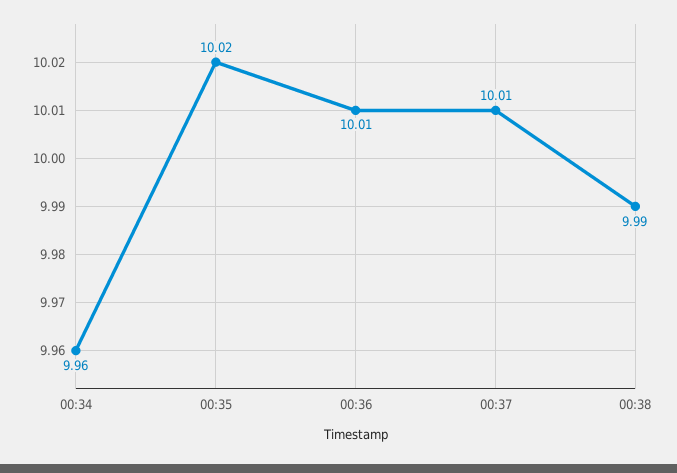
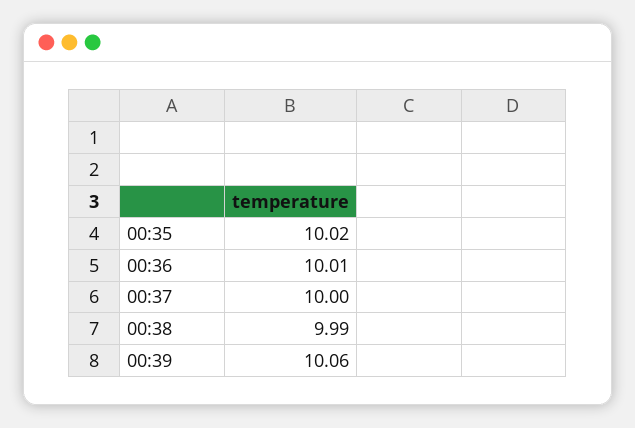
00:34: 9.96 -> none
00:37: 10.01 -> 10
00:39: none -> 10.06

